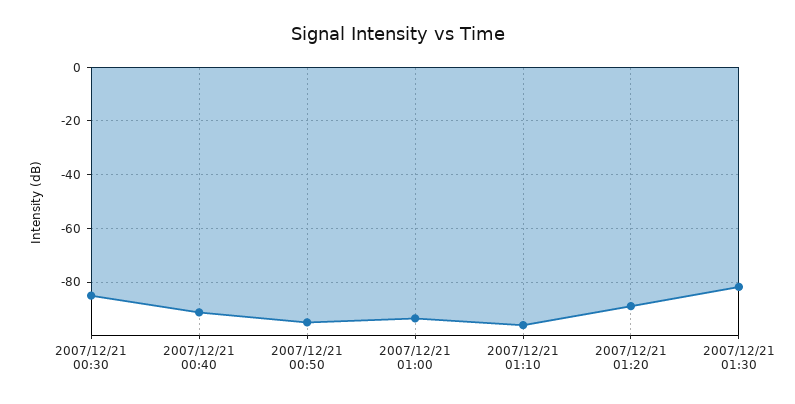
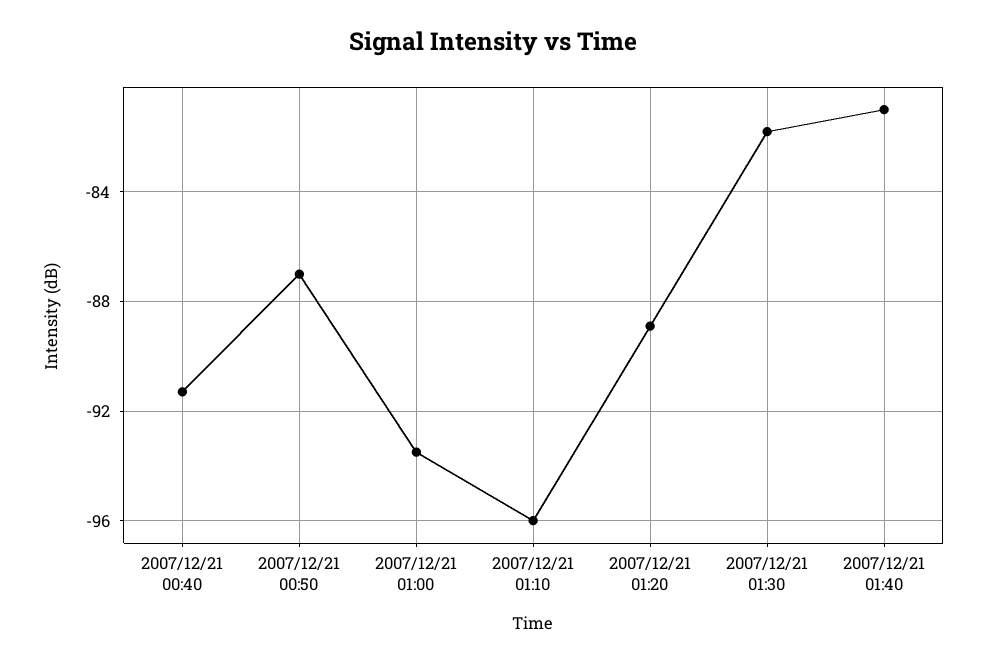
2007/12/21 00:30: -85 -> none
2007/12/21 00:50: -95 -> -87
2007/12/21 01:40: none -> -81

